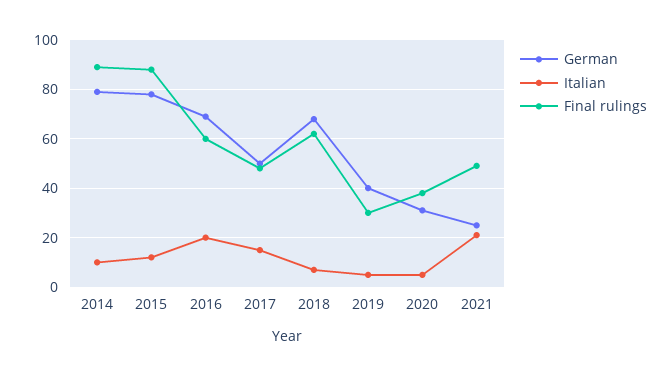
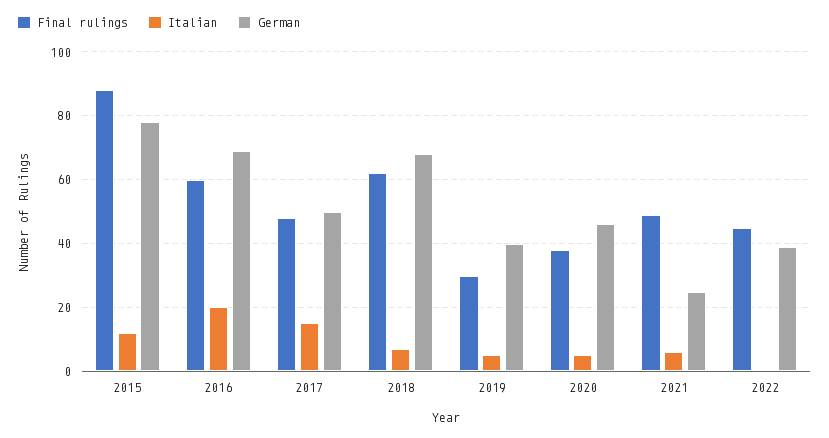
German, 2014: 80 -> none
Italian, 2014: 10 -> none
Final rulings, 2014: 90 -> none
German, 2020: 30 -> 45
Italian, 2021: 20 -> 5
Final rulings, 2022: none -> 45
Italian, 2022: none -> 0
German, 2022: none -> 40

